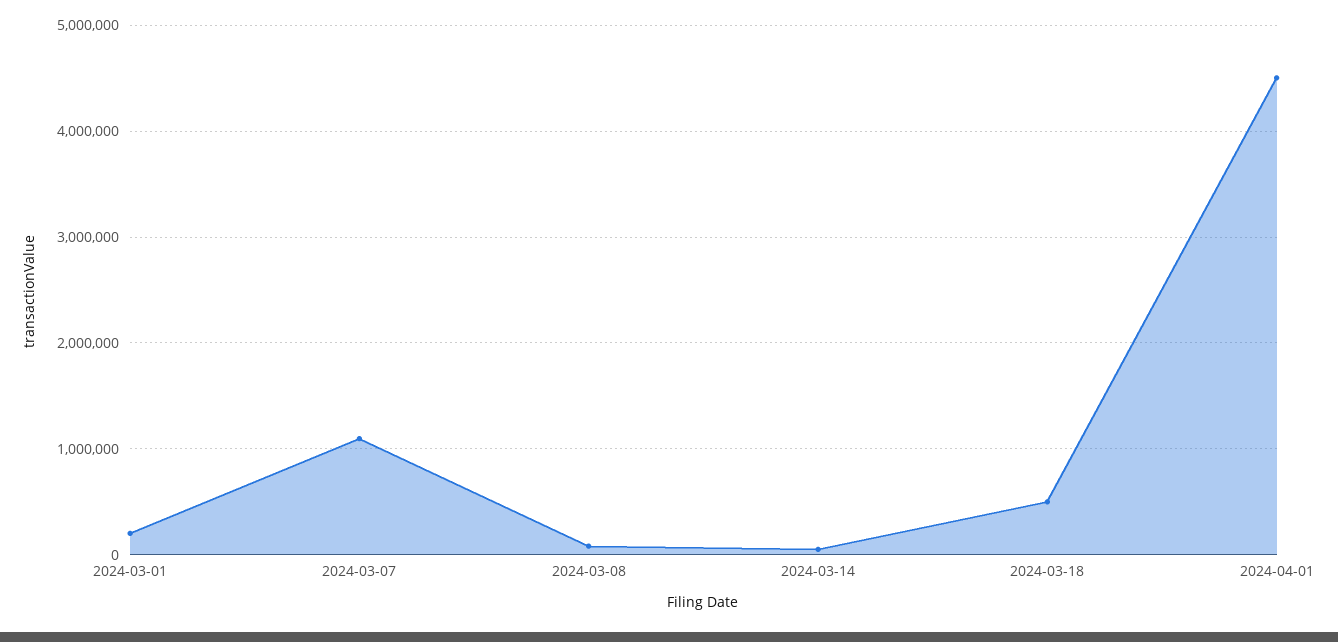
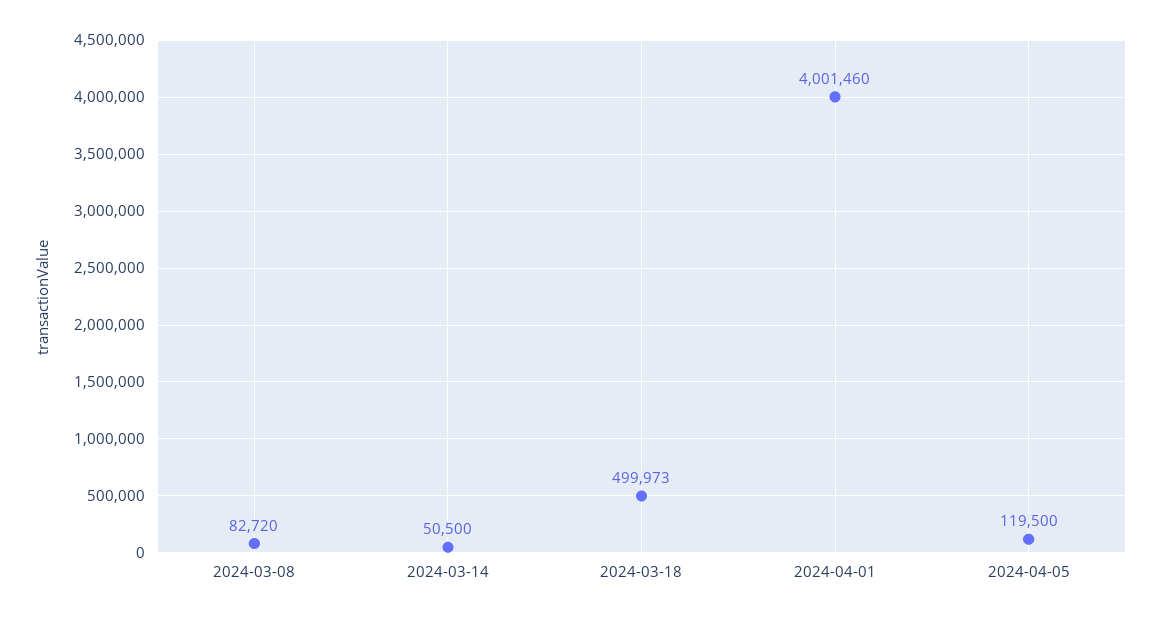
2024-03-01: 200000 -> none
2024-03-07: 1100000 -> none
2024-04-01: 4500000 -> 4001460
2024-04-05: none -> 119500

